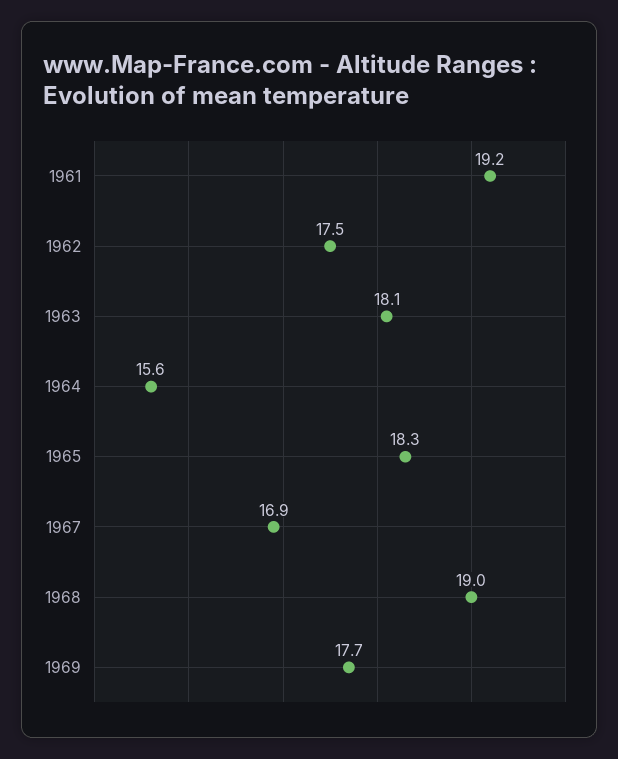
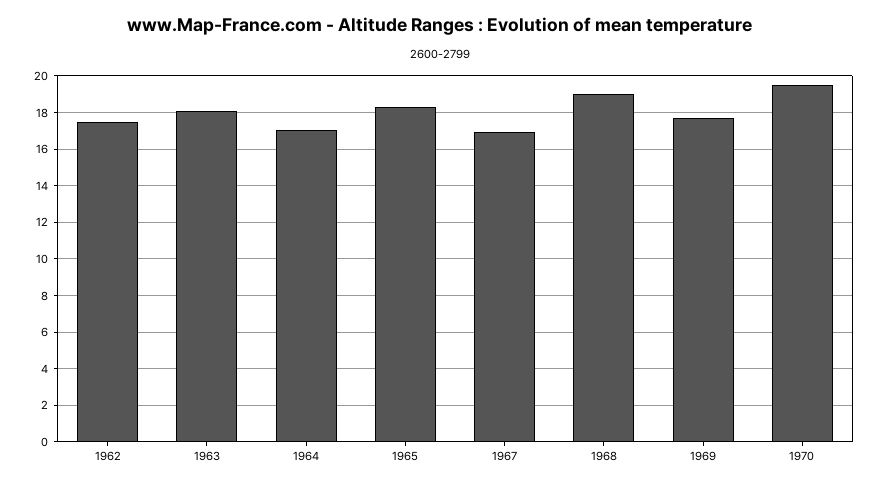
1961: 19.2 -> none
1964: 15.6 -> 17
1970: none -> 19.5

